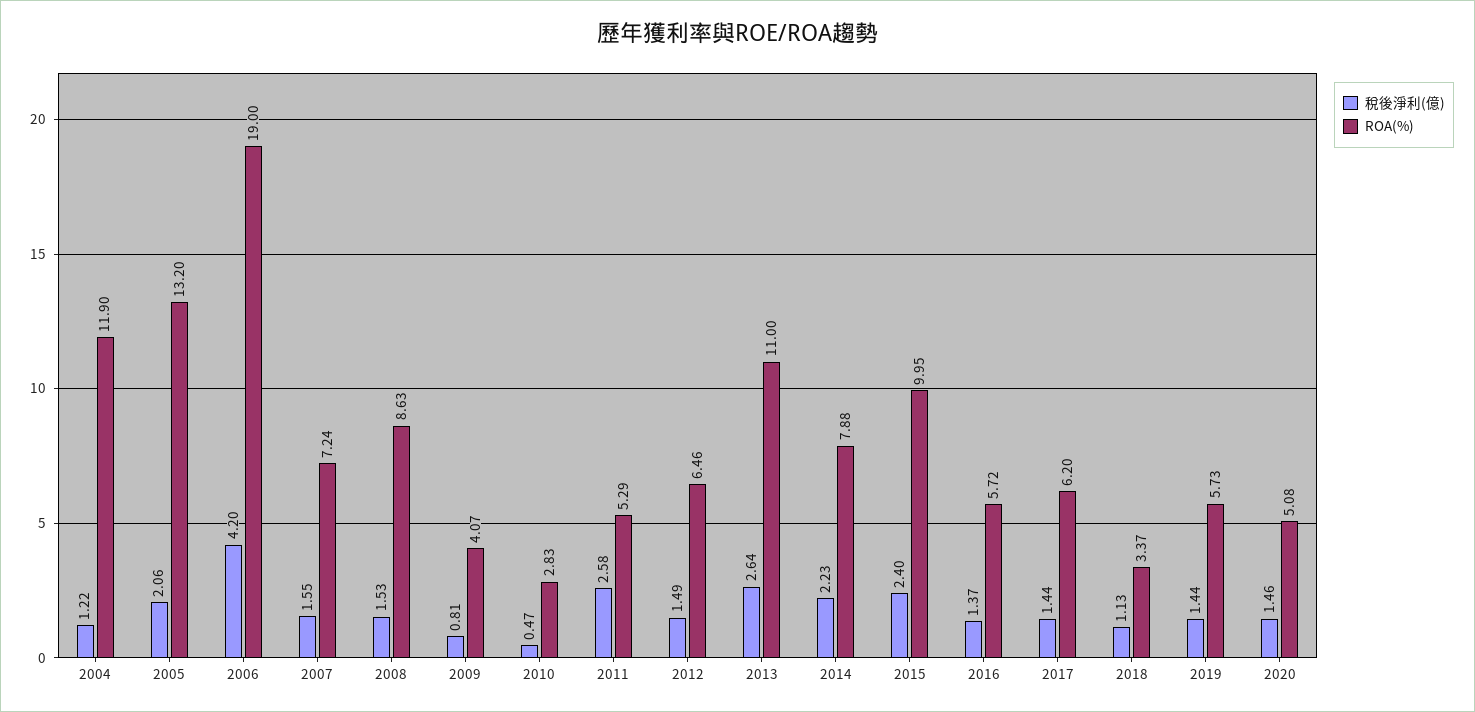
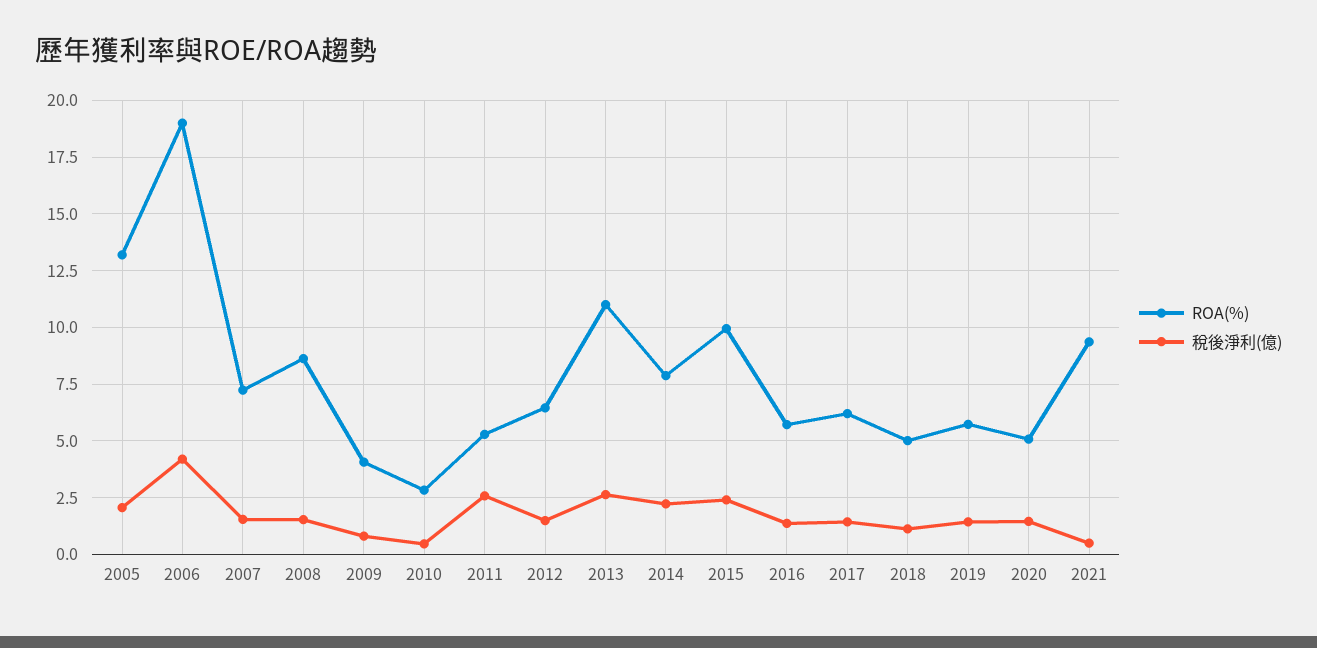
稅後淨利(億), 2004: 1.22 -> none
ROA(%), 2004: 11.9 -> none
ROA(%), 2018: 3.37 -> 5
ROA(%), 2021: none -> 9.5
稅後淨利(億), 2021: none -> 0.5

